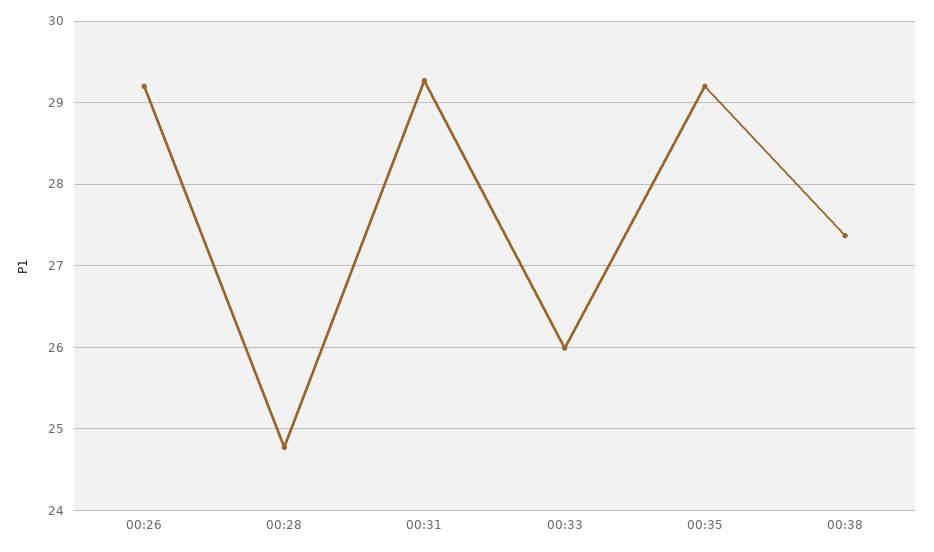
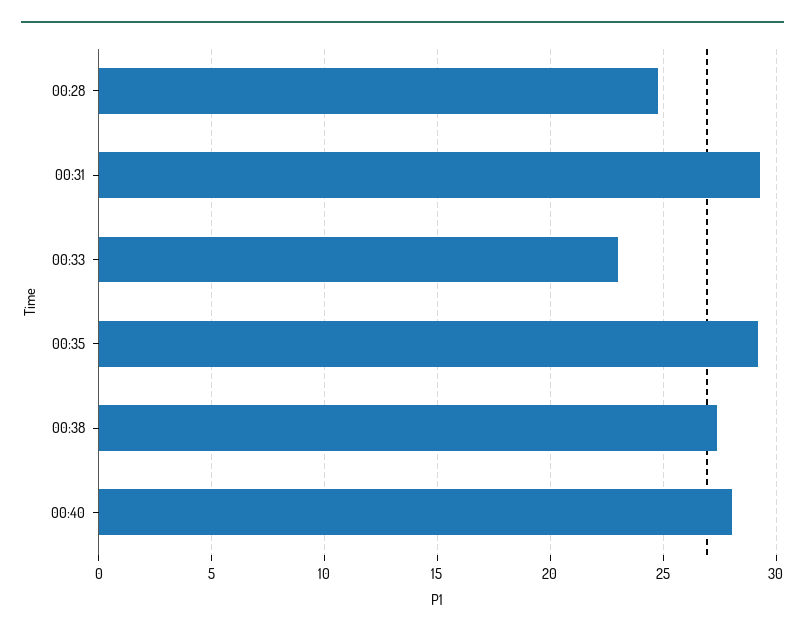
00:26: 29.2 -> none
00:33: 26 -> 23
00:40: none -> 28

